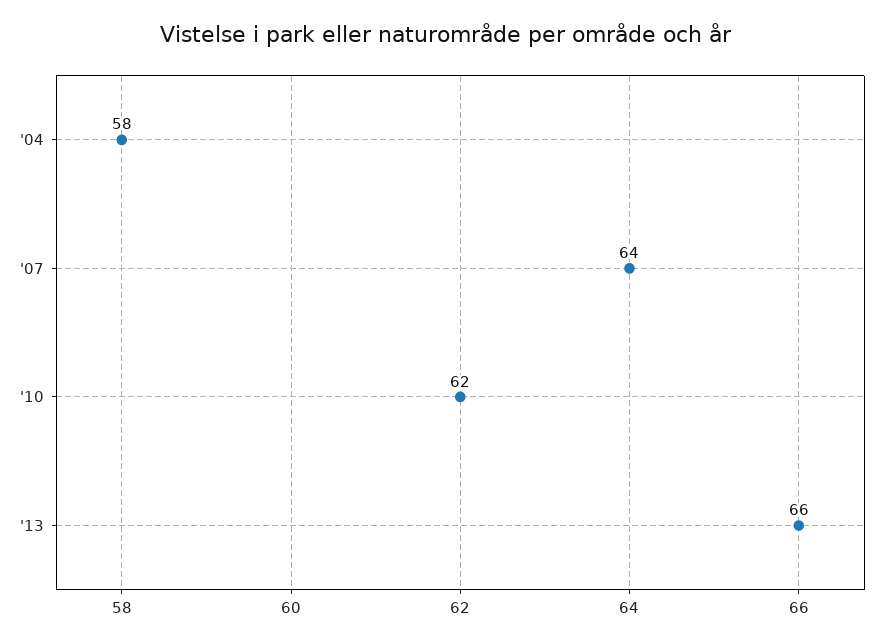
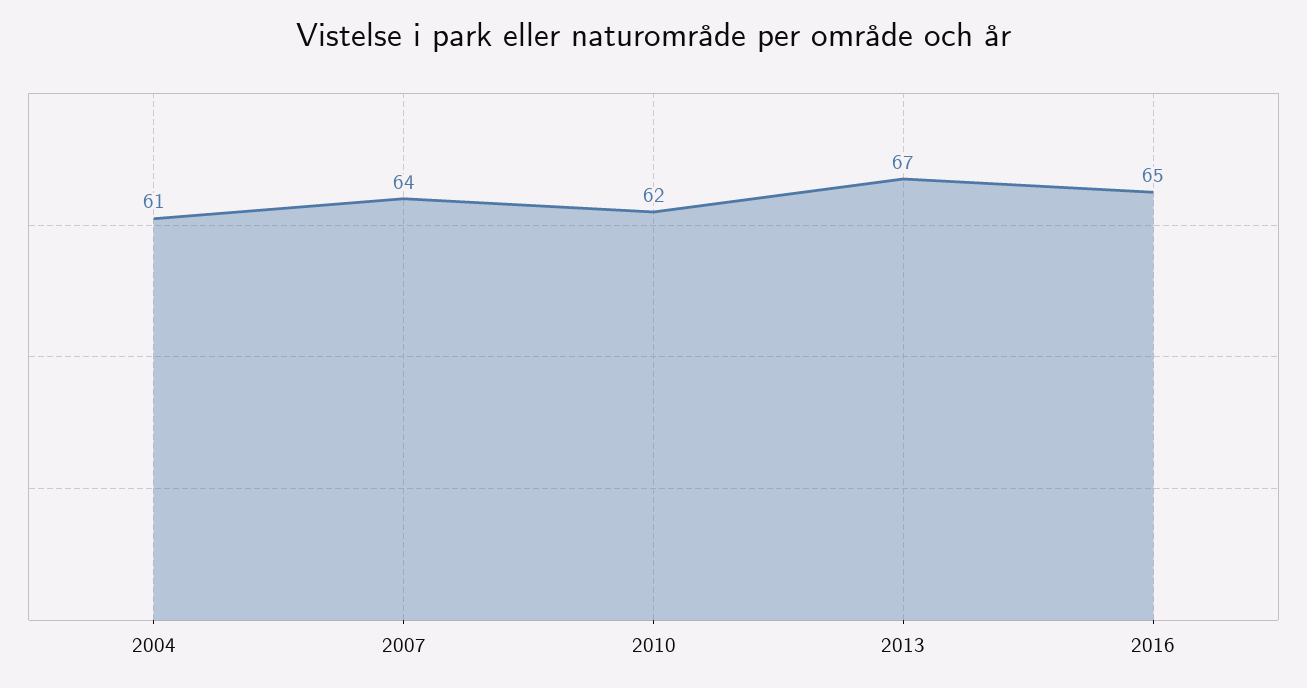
'04: 58 -> 61
'13: 66 -> 67
2016: none -> 65

